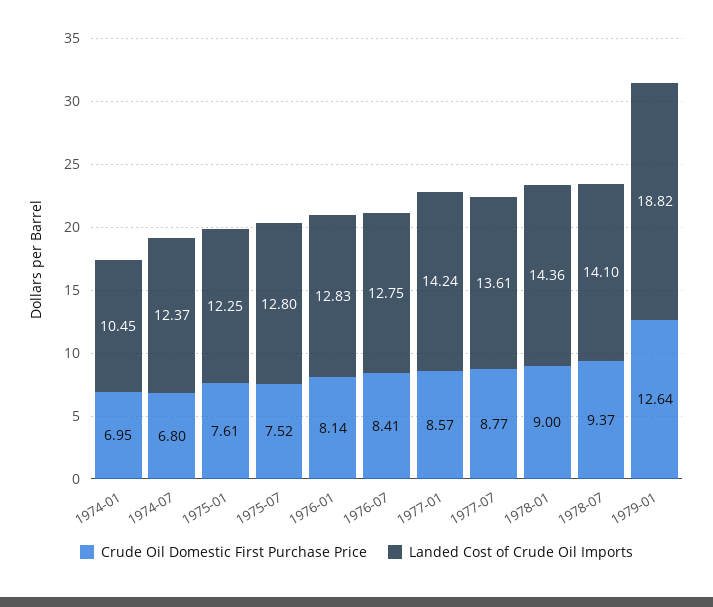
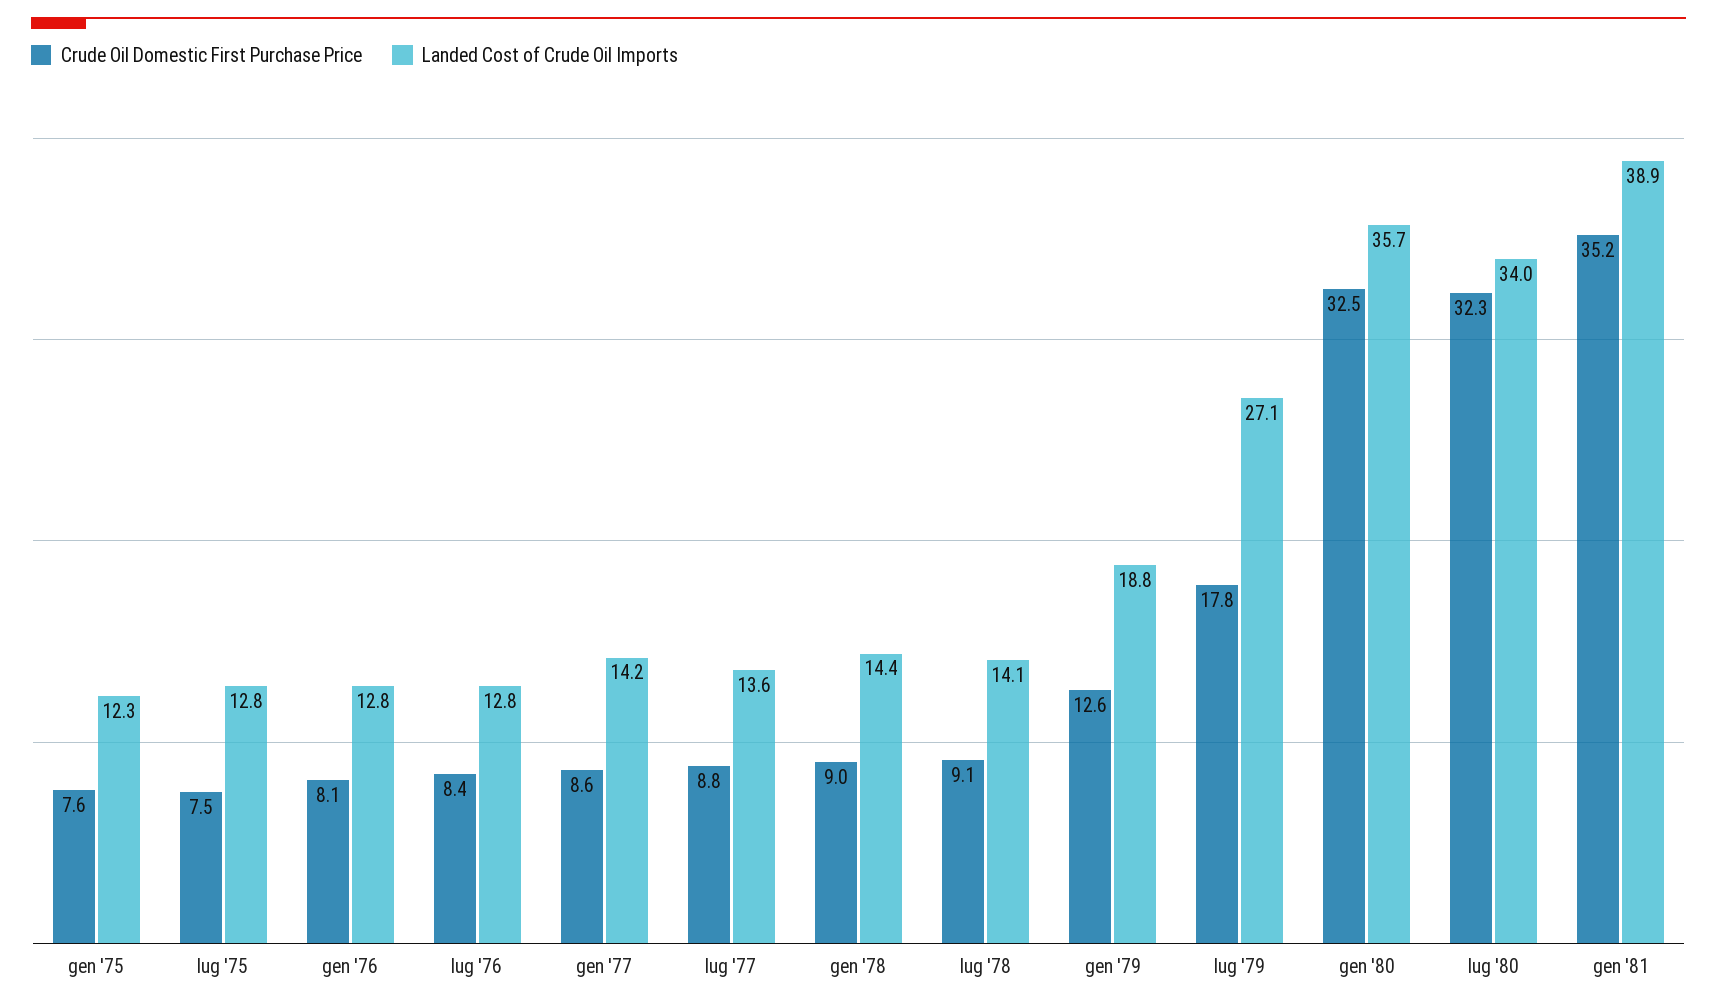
Crude Oil Domestic First Purchase Price, 1974-01: 6.95 -> none
Landed Cost of Crude Oil Imports, 1974-01: 10.45 -> none
Crude Oil Domestic First Purchase Price, 1974-07: 6.8 -> none
Landed Cost of Crude Oil Imports, 1974-07: 12.37 -> none
Crude Oil Domestic First Purchase Price, 1978-07: 9.37 -> 9.1
Crude Oil Domestic First Purchase Price, lug '79: none -> 17.8
Landed Cost of Crude Oil Imports, lug '79: none -> 27.1
Crude Oil Domestic First Purchase Price, gen '80: none -> 32.5
Landed Cost of Crude Oil Imports, gen '80: none -> 35.7
Crude Oil Domestic First Purchase Price, lug '80: none -> 32.3
Landed Cost of Crude Oil Imports, lug '80: none -> 34
Crude Oil Domestic First Purchase Price, gen '81: none -> 35.2
Landed Cost of Crude Oil Imports, gen '81: none -> 38.9

